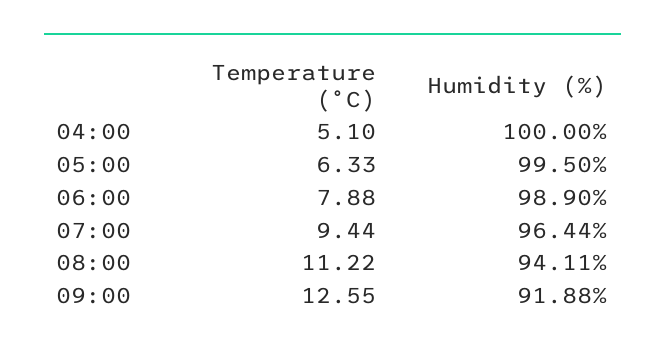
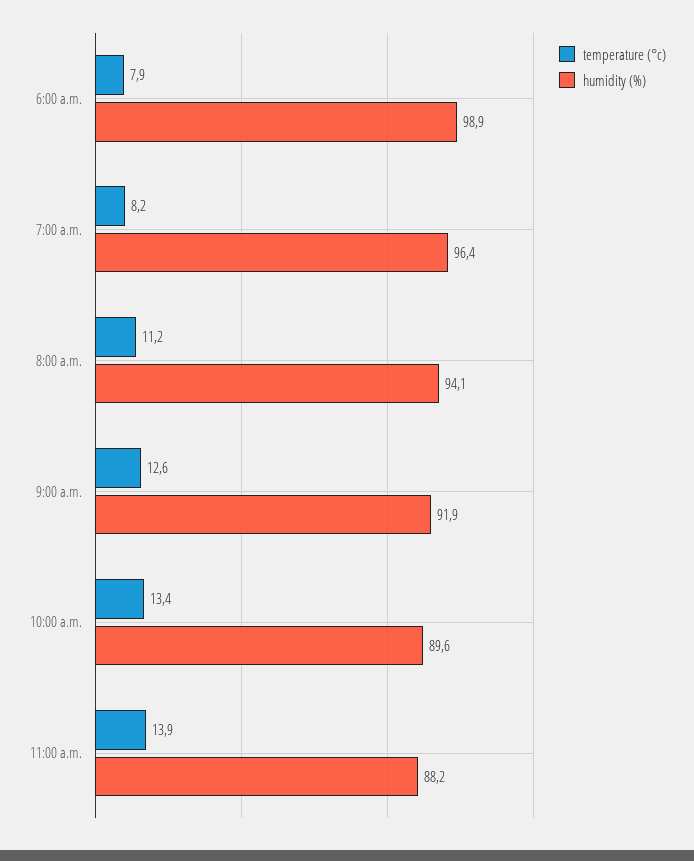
Temperature (°C), 04:00: 5.1 -> none
Humidity (%), 04:00: 100 -> none
Temperature (°C), 05:00: 6.33 -> none
Humidity (%), 05:00: 99.5 -> none
Temperature (°C), 07:00: 9.44 -> 8.2
Temperature (°C), 10:00 a.m.: none -> 13.4
Humidity (%), 10:00 a.m.: none -> 89.6
Temperature (°C), 11:00 a.m.: none -> 13.9
Humidity (%), 11:00 a.m.: none -> 88.2

